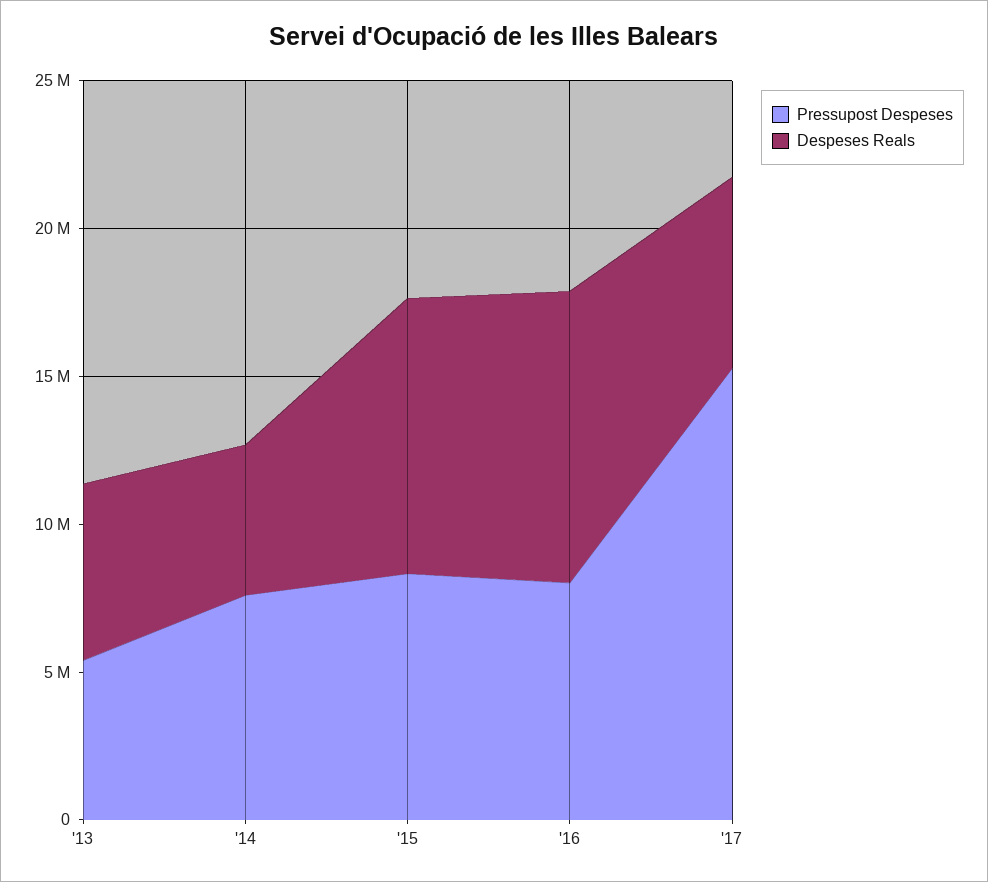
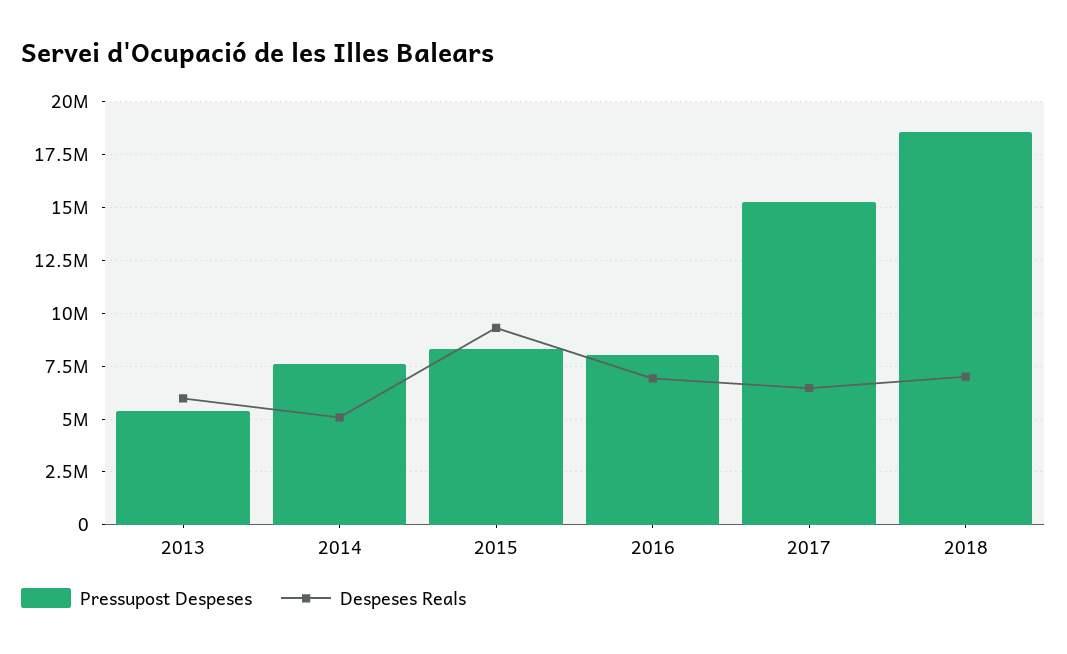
Despeses Reals, '16: 10000000 -> 7000000
Pressupost Despeses, 2018: none -> 18500000
Despeses Reals, 2018: none -> 7000000

